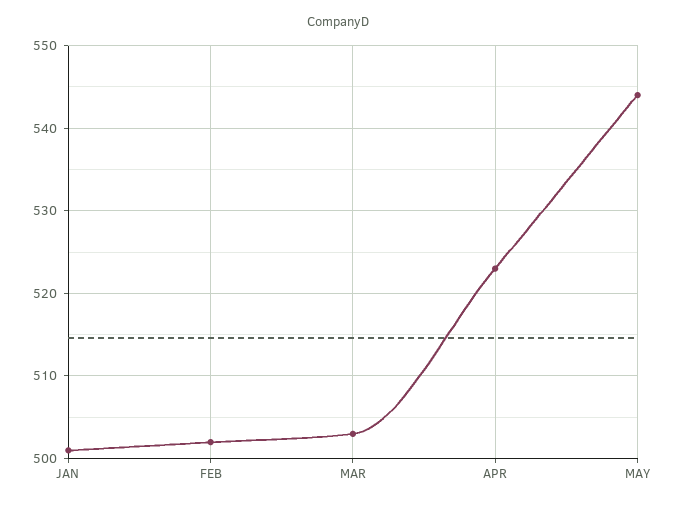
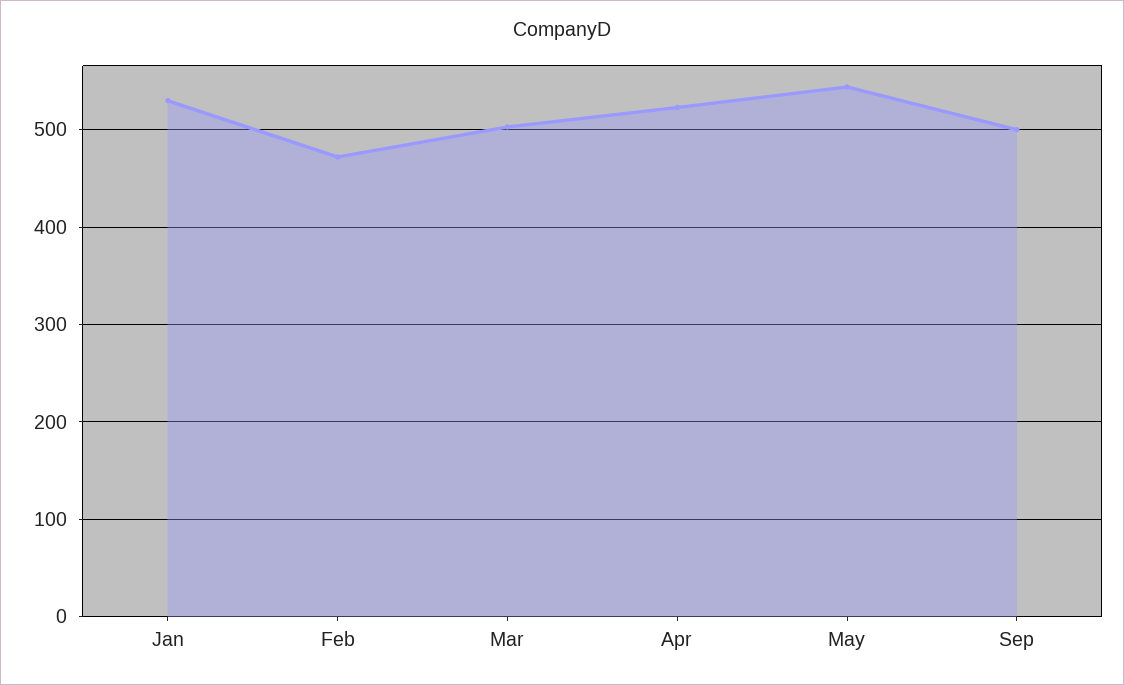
JAN: 501 -> 530
FEB: 502 -> 470
Sep: none -> 500

